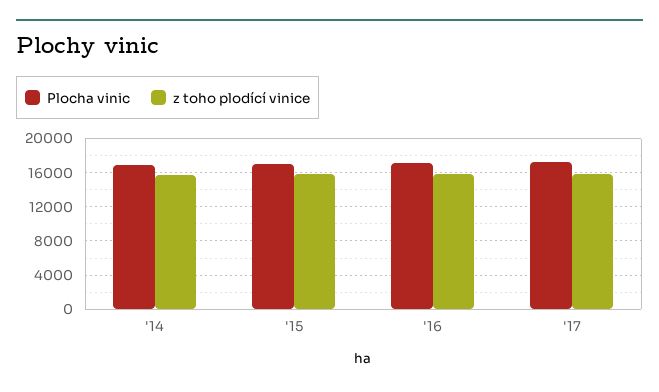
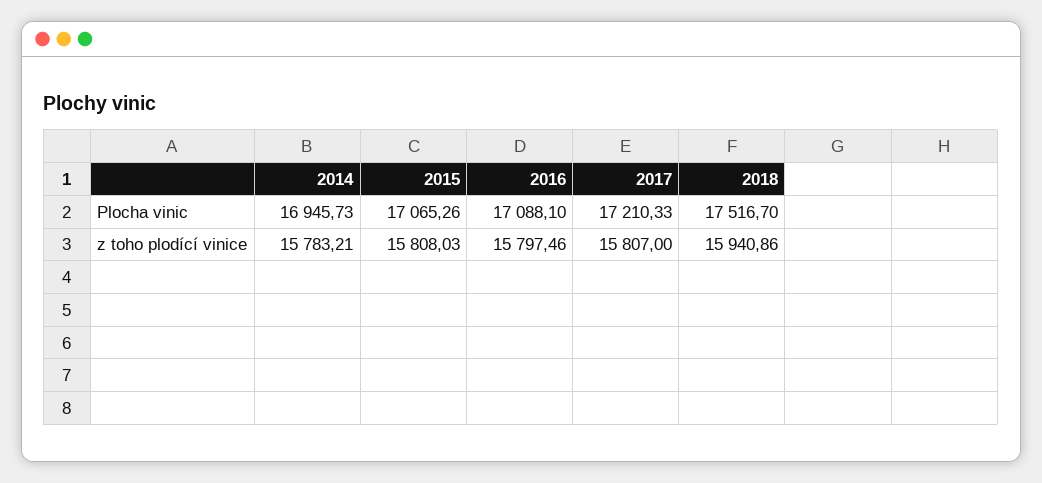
Plocha vinic, 2018: none -> 17516.7
z toho plodící vinice, 2018: none -> 15940.86

